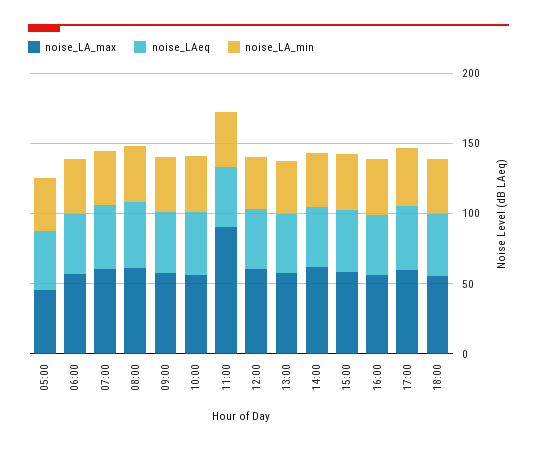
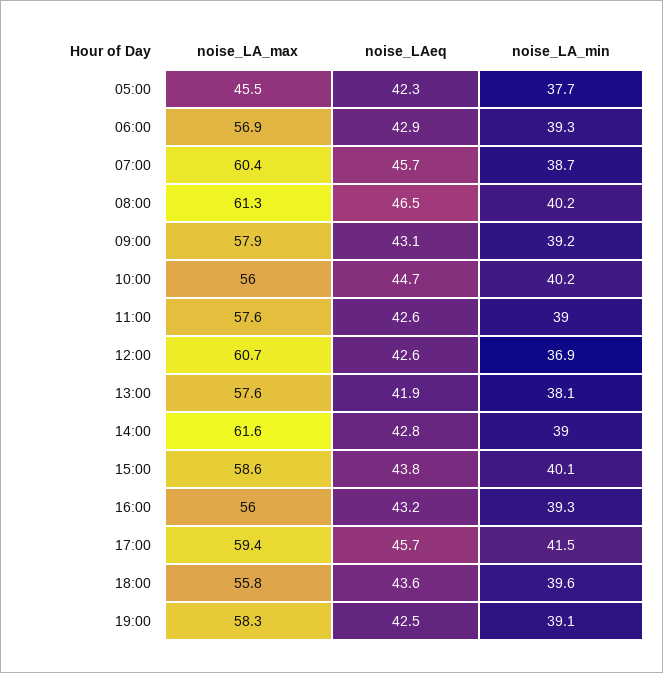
noise_LA_max, 11:00: 90 -> 57.6
noise_LA_max, 19:00: none -> 58.3
noise_LAeq, 19:00: none -> 42.5
noise_LA_min, 19:00: none -> 39.1

